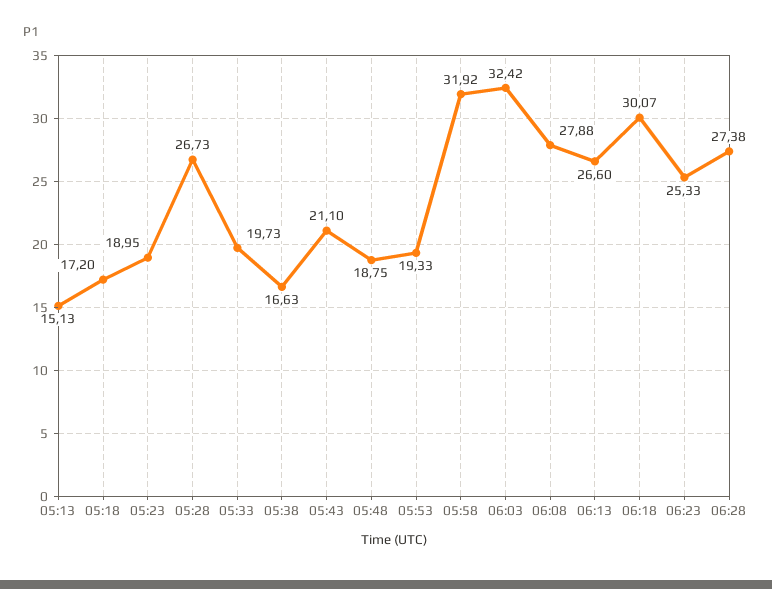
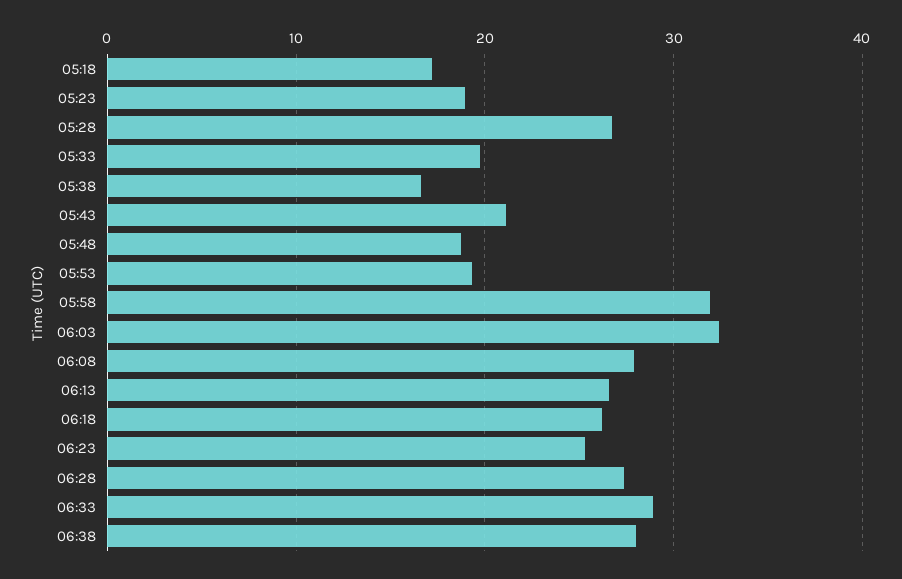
05:13: 15.13 -> none
06:18: 30.07 -> 26
06:33: none -> 29
06:38: none -> 28

